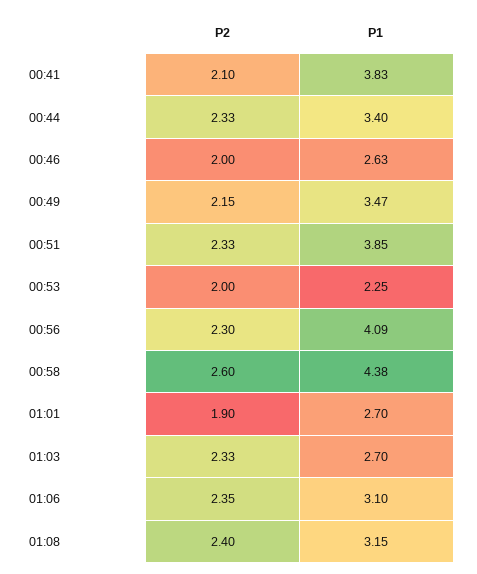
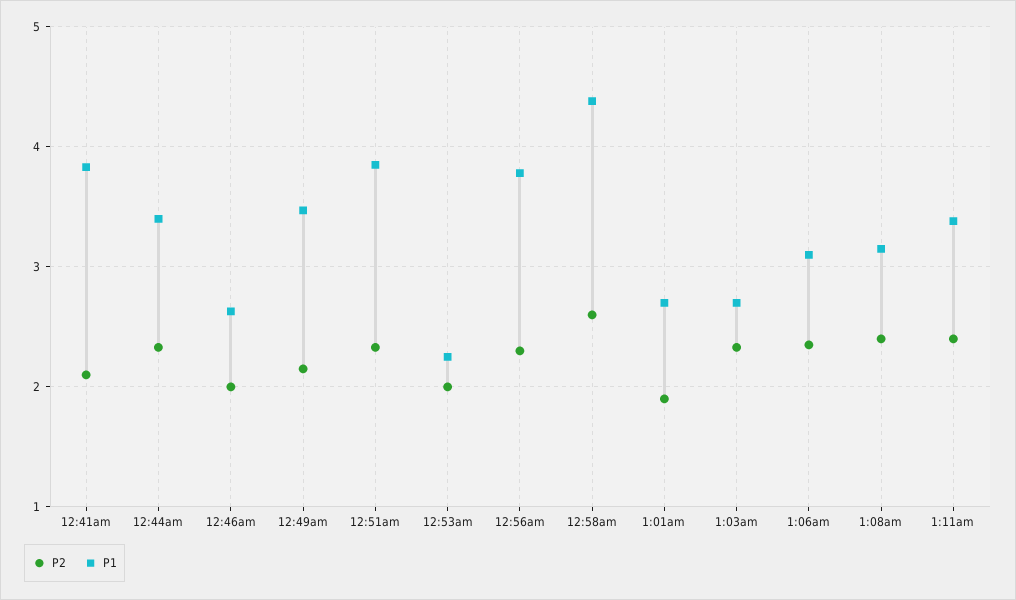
P1, 00:56: 4.09 -> 3.8
P2, 1:11am: none -> 2.4
P1, 1:11am: none -> 3.4

